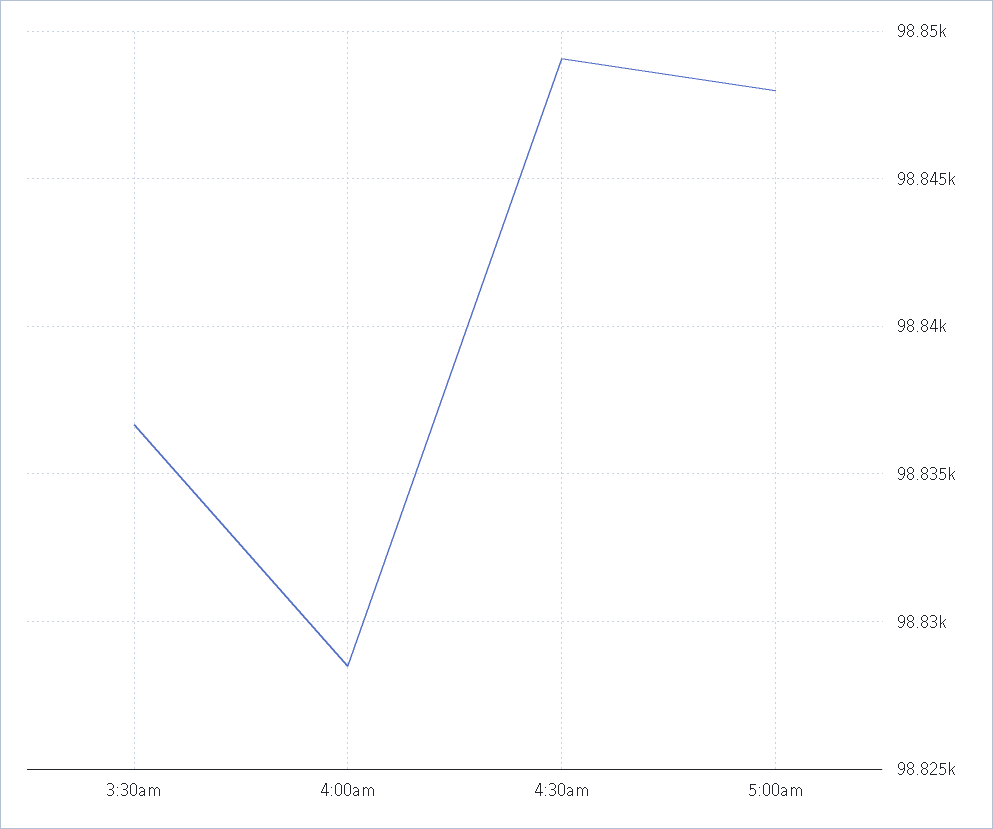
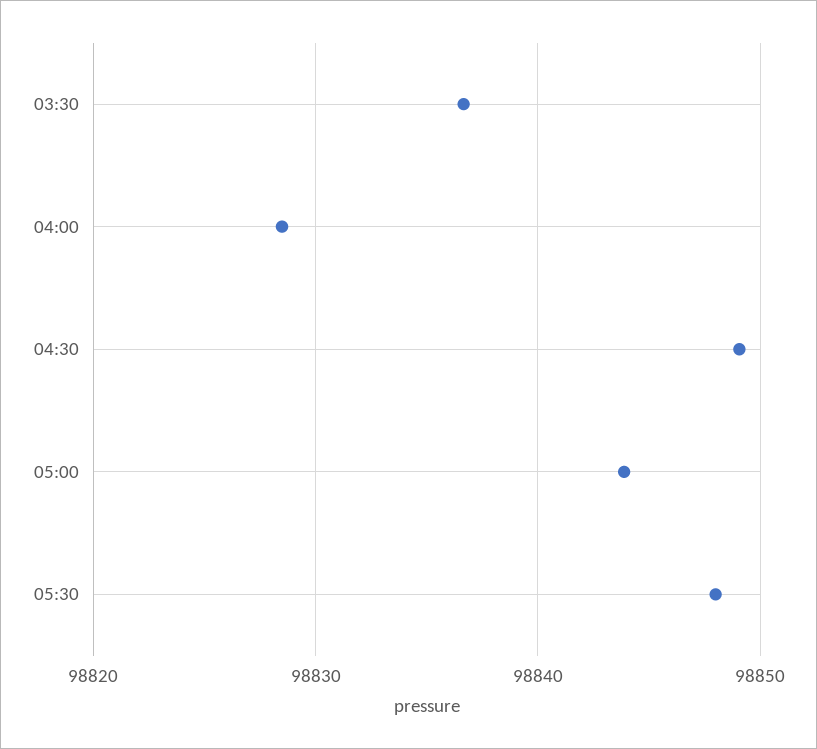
5:00am: 98848 -> 98844
05:30: none -> 98848

